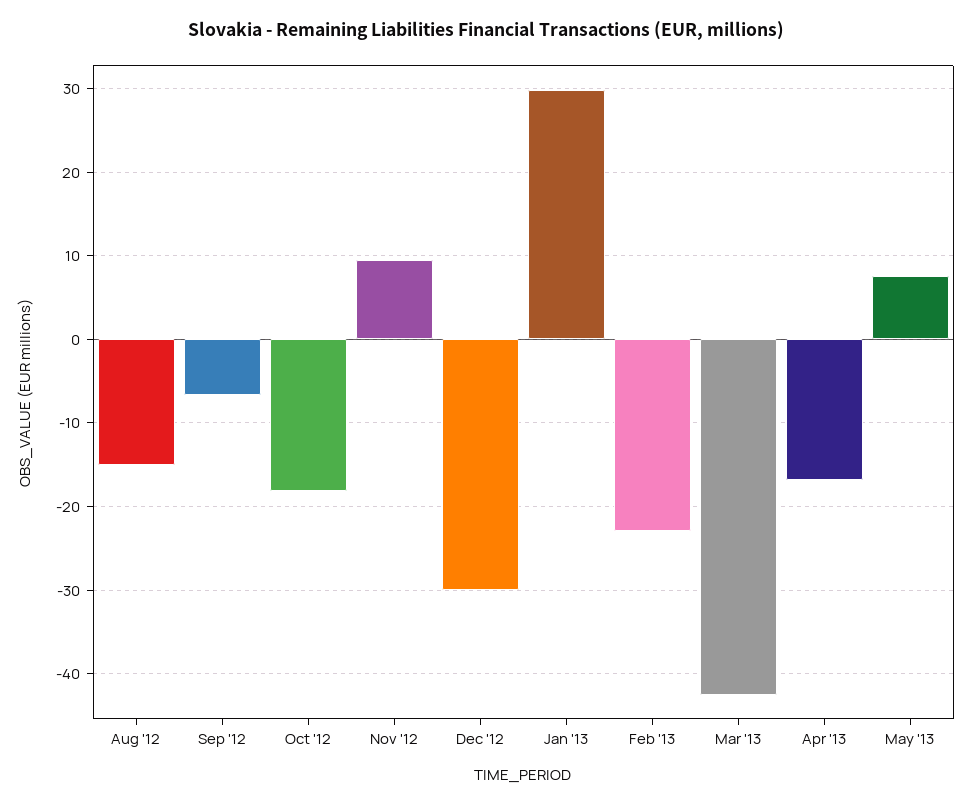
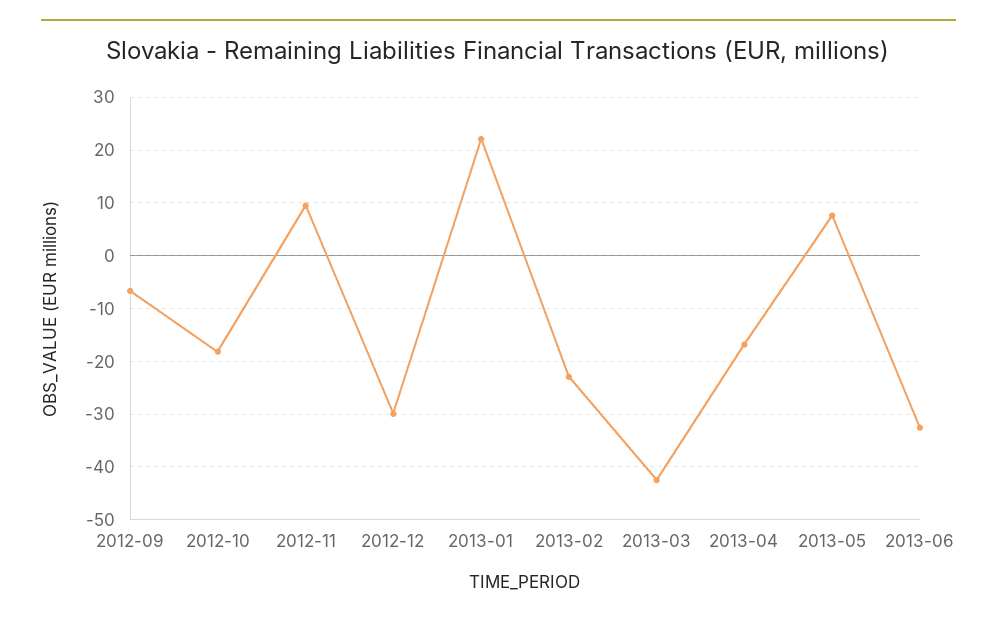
Aug '12: -15 -> none
Jan '13: 30 -> 22
2013-06: none -> -32

